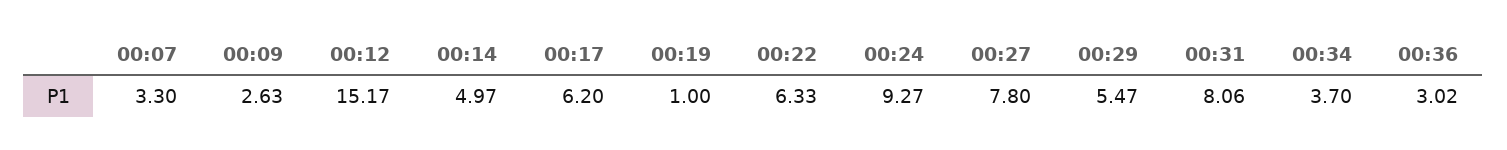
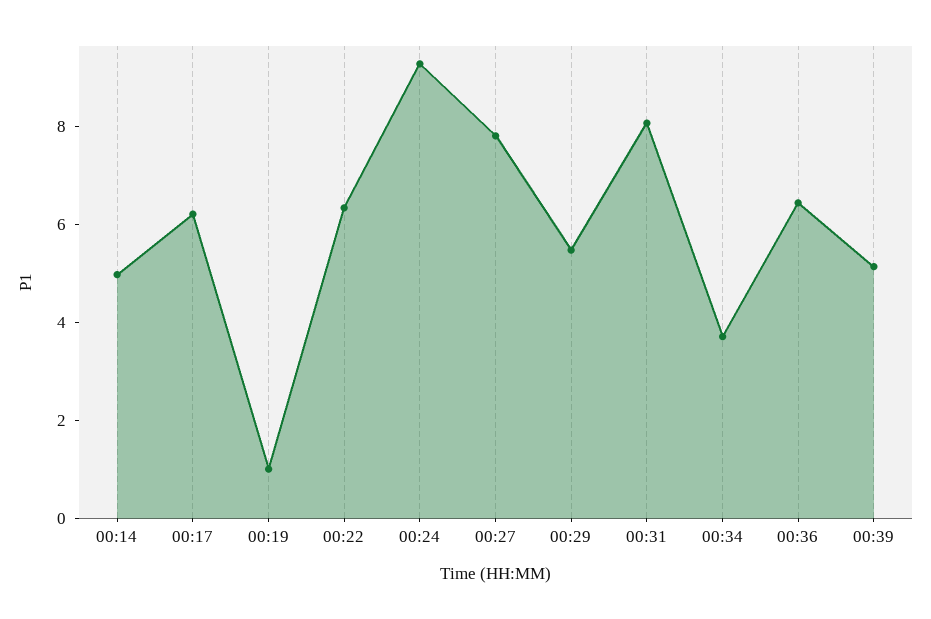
00:07: 3.3 -> none
00:09: 2.63 -> none
00:12: 15.17 -> none
00:36: 3.02 -> 6.5
00:39: none -> 5

